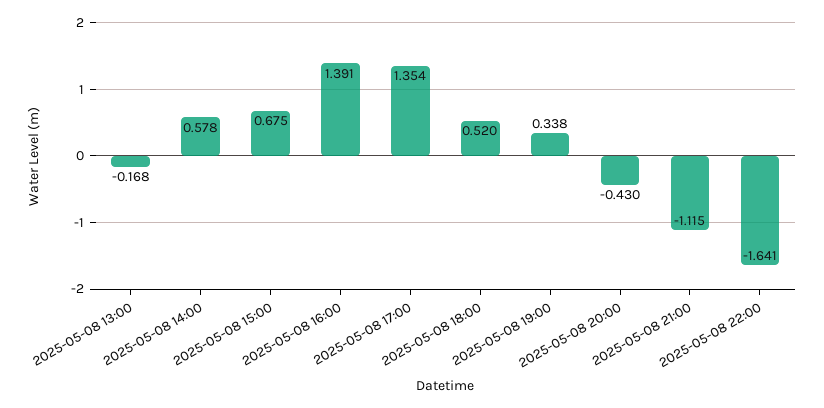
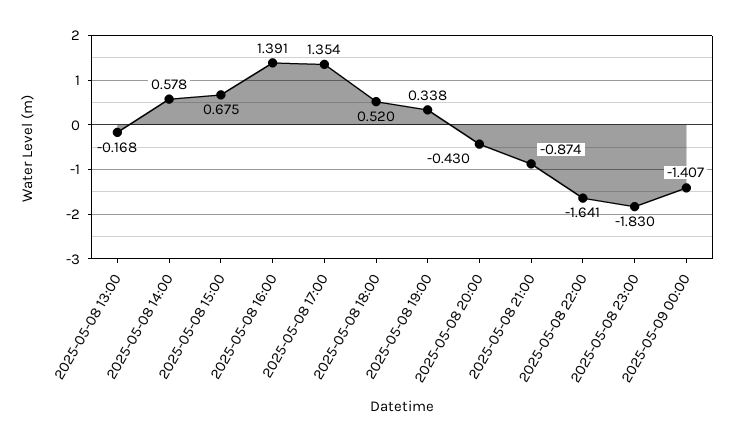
2025-05-08 21:00: -1.115 -> -0.874
2025-05-08 23:00: none -> -1.83
2025-05-09 00:00: none -> -1.407

